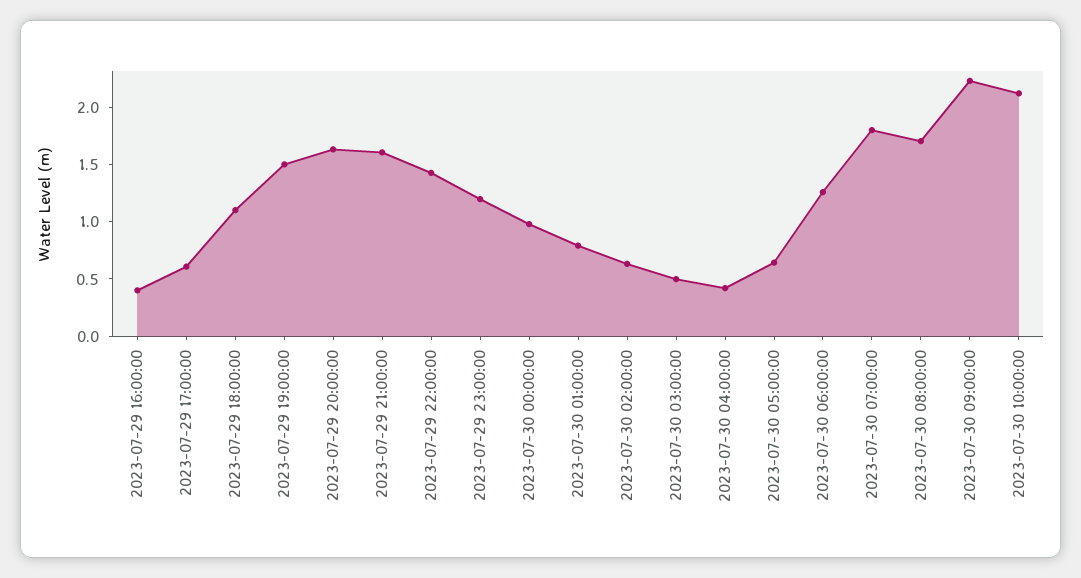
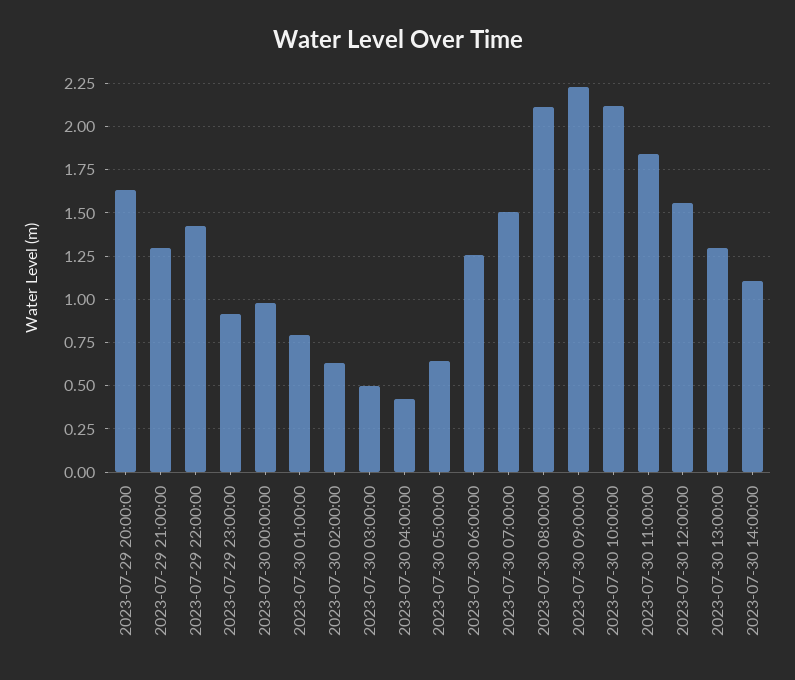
2023-07-29 16:00:00: 0.4 -> none
2023-07-29 17:00:00: 0.6 -> none
2023-07-29 18:00:00: 1.1 -> none
2023-07-29 19:00:00: 1.5 -> none
2023-07-29 21:00:00: 1.6 -> 1.3
2023-07-29 23:00:00: 1.2 -> 0.9
2023-07-30 07:00:00: 1.8 -> 1.5
2023-07-30 08:00:00: 1.7 -> 2.1
2023-07-30 11:00:00: none -> 1.85
2023-07-30 12:00:00: none -> 1.55
2023-07-30 13:00:00: none -> 1.3
2023-07-30 14:00:00: none -> 1.1

